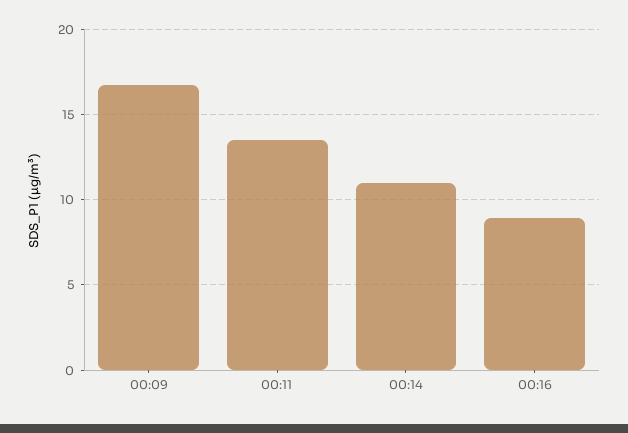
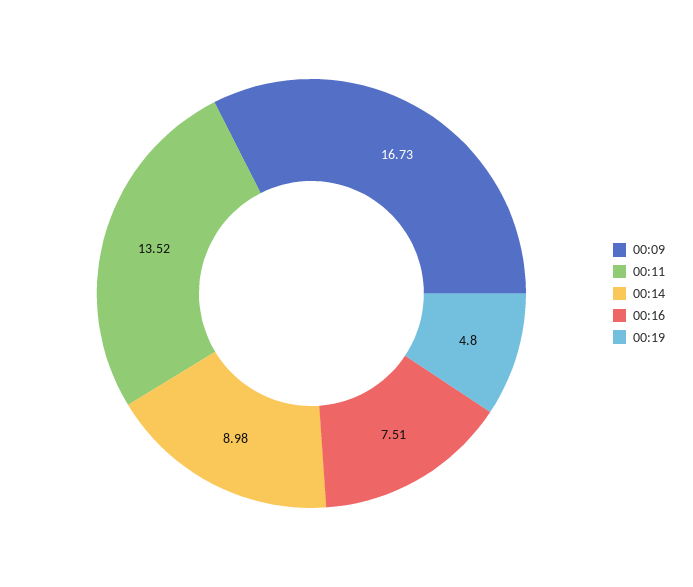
00:14: 11 -> 8.98
00:16: 9 -> 7.51
00:19: none -> 4.8

